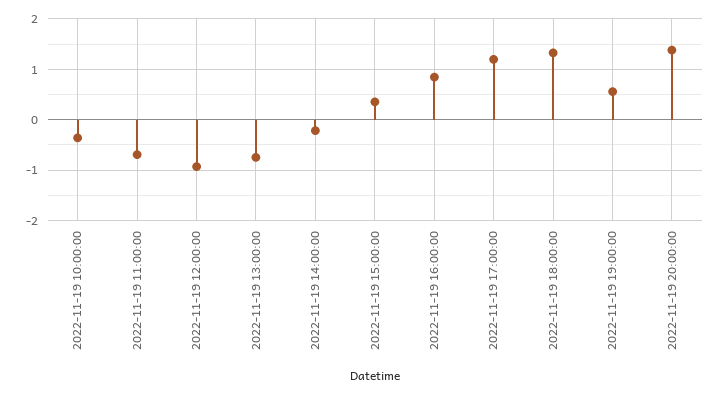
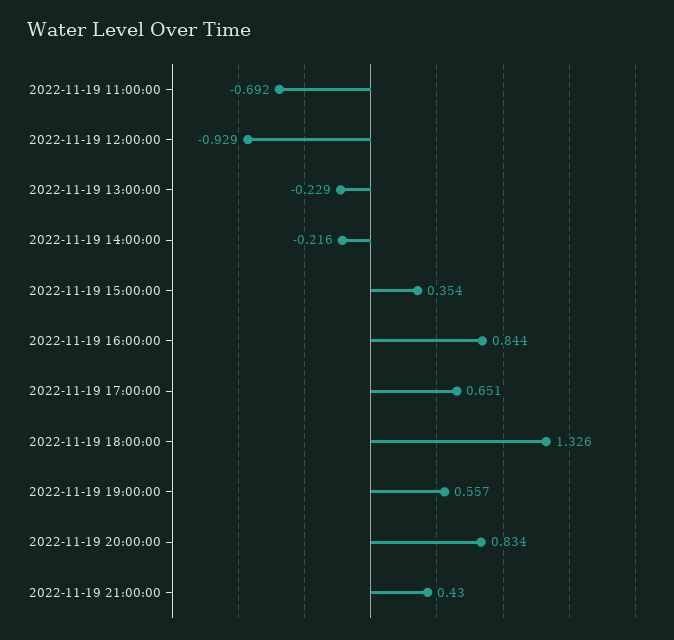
2022-11-19 10:00:00: -0.4 -> none
2022-11-19 13:00:00: -0.8 -> -0.229
2022-11-19 17:00:00: 1.2 -> 0.651
2022-11-19 20:00:00: 1.4 -> 0.834
2022-11-19 21:00:00: none -> 0.43

